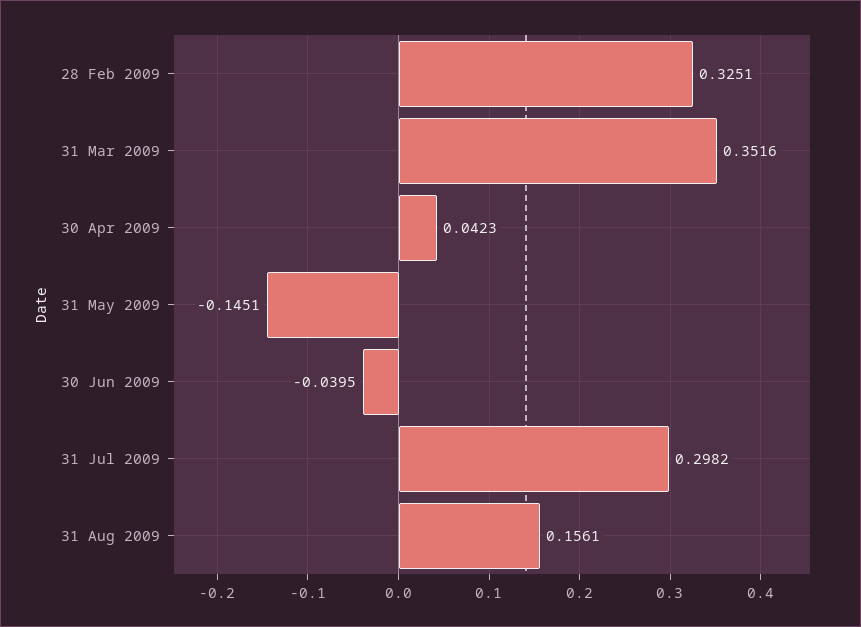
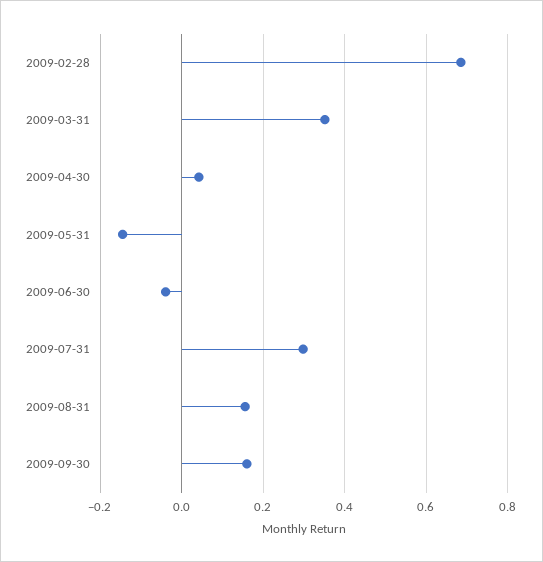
28 Feb 2009: 0.3251 -> 0.68
2009-09-30: none -> 0.16

